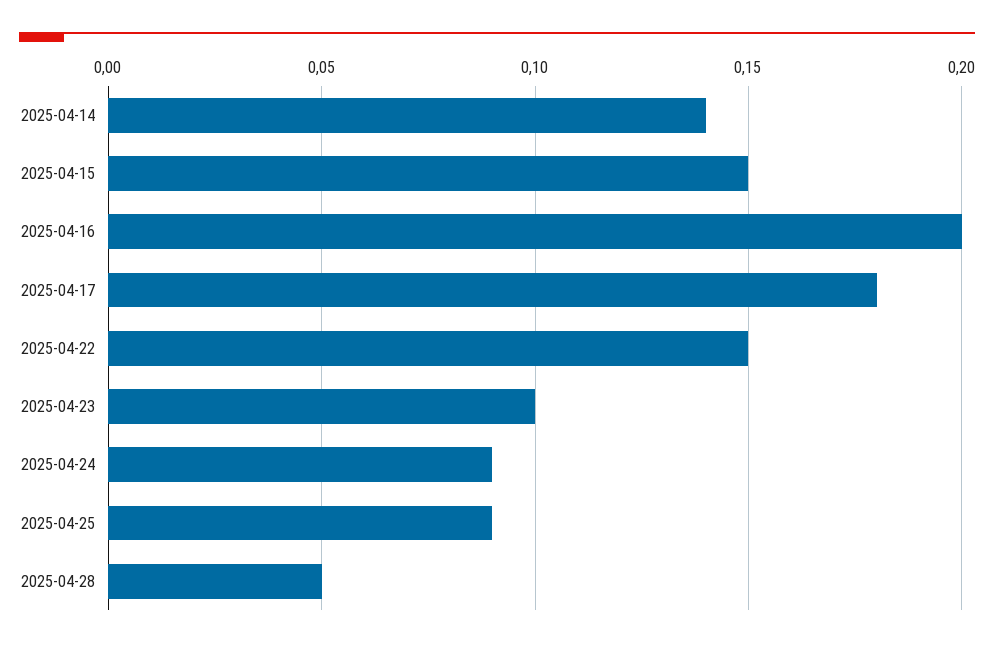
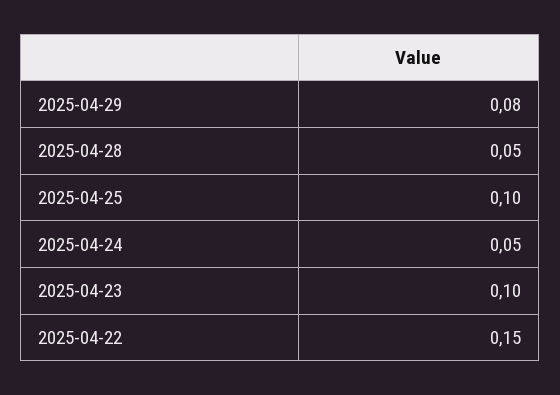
2025-04-14: 0.14 -> none
2025-04-15: 0.15 -> none
2025-04-16: 0.2 -> none
2025-04-17: 0.18 -> none
2025-04-24: 0.09 -> 0.05
2025-04-25: 0.09 -> 0.1
2025-04-29: none -> 0.08

